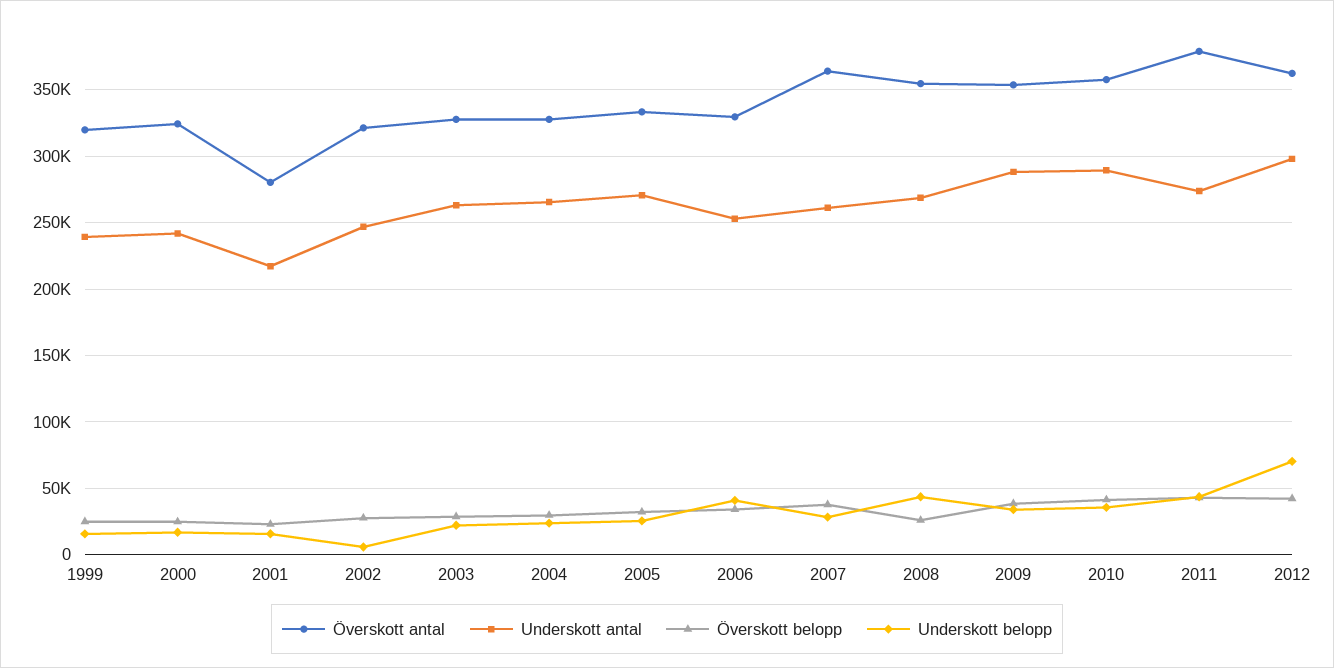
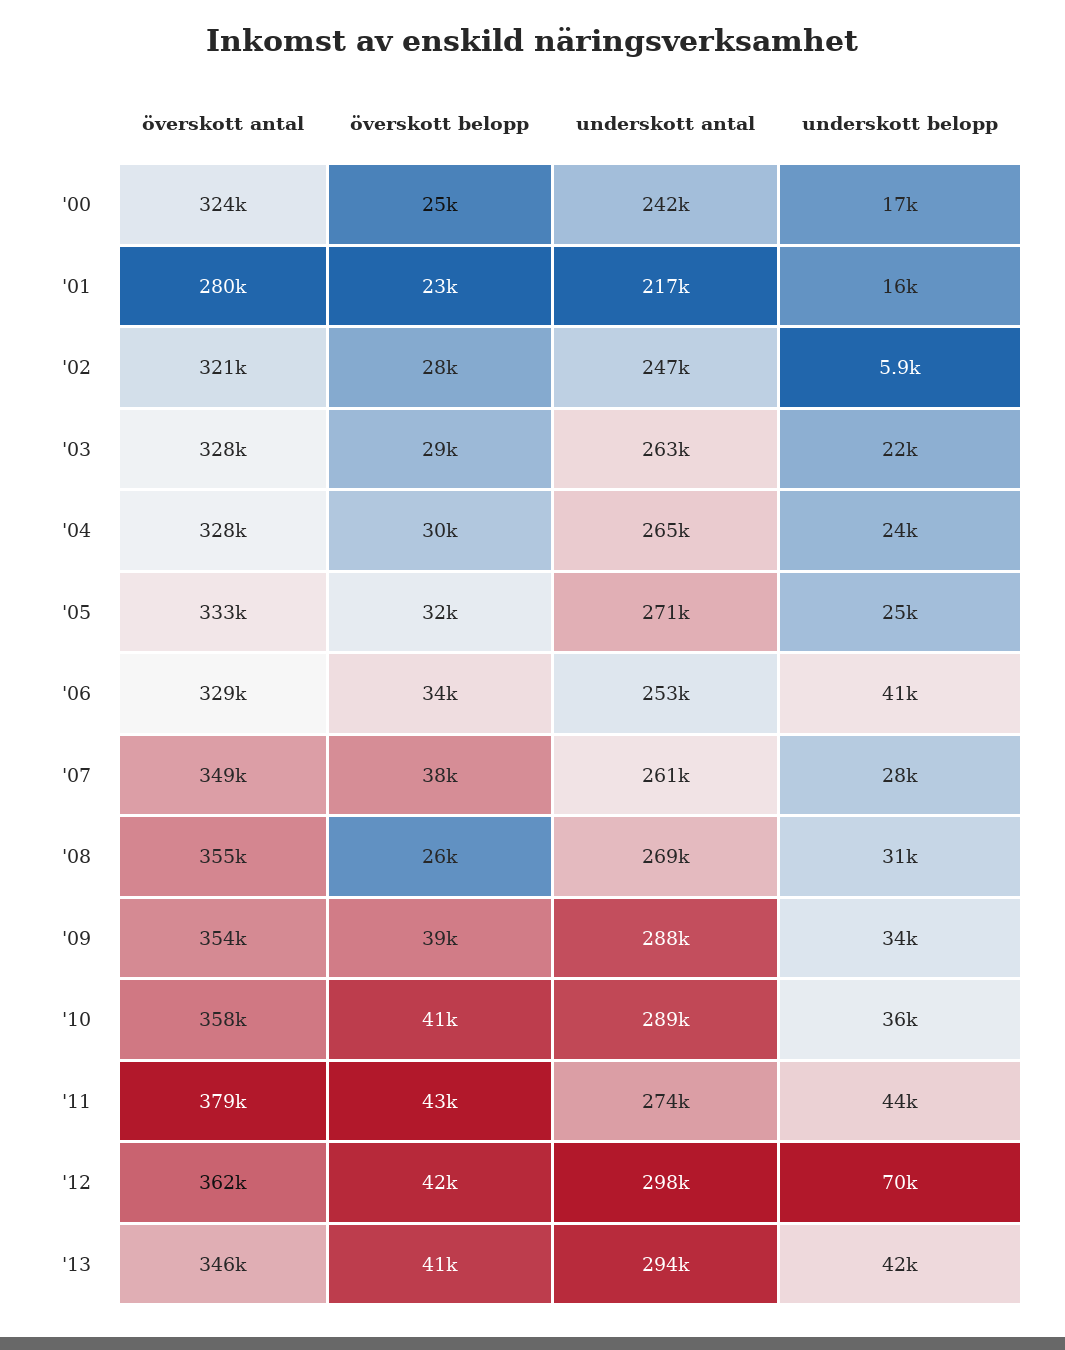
Överskott antal, 1999: 320000 -> none
Underskott antal, 1999: 240000 -> none
Överskott belopp, 1999: 25000 -> none
Underskott belopp, 1999: 15000 -> none
Överskott antal, 2007: 365000 -> 349000
Underskott belopp, 2008: 45000 -> 31000
Överskott antal, '13: none -> 346000
Överskott belopp, '13: none -> 41000
Underskott antal, '13: none -> 294000
Underskott belopp, '13: none -> 42000

